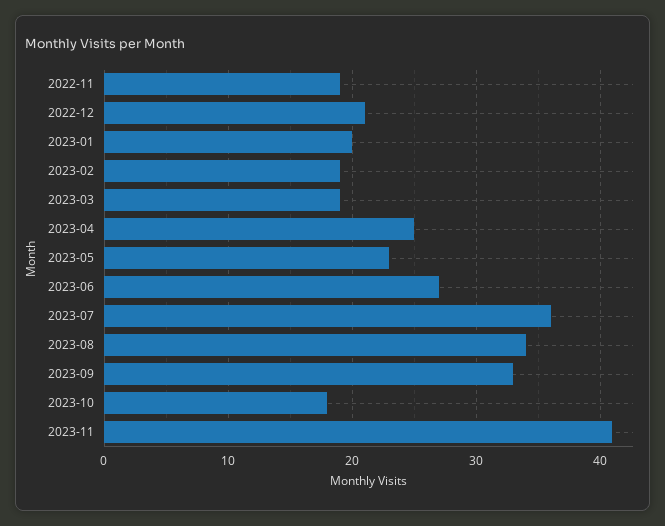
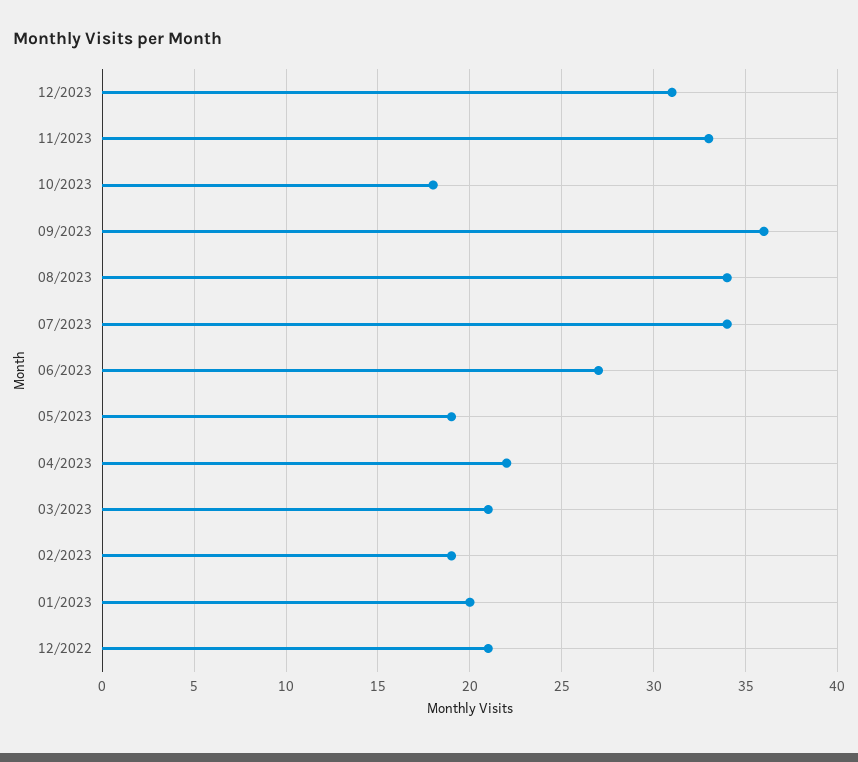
2022-11: 19 -> none
2023-03: 19 -> 21
2023-04: 25 -> 22
2023-05: 23 -> 19
2023-07: 36 -> 34
2023-09: 33 -> 36
2023-11: 41 -> 33
12/2023: none -> 31

